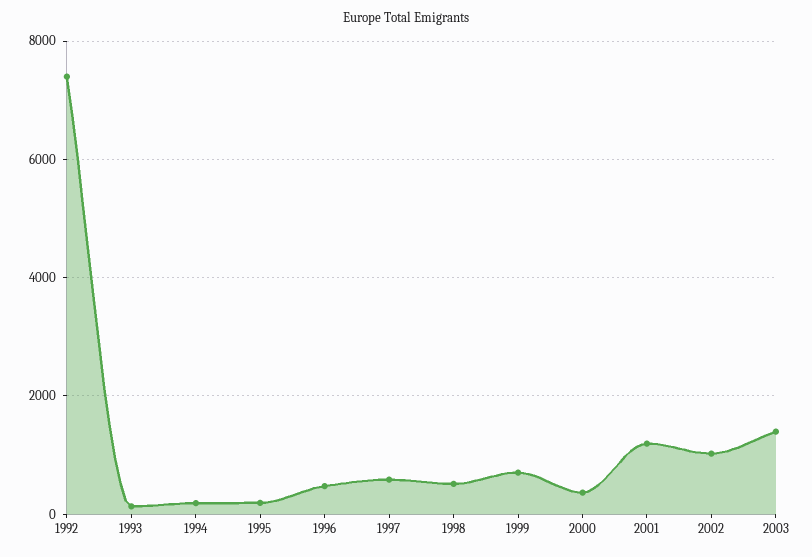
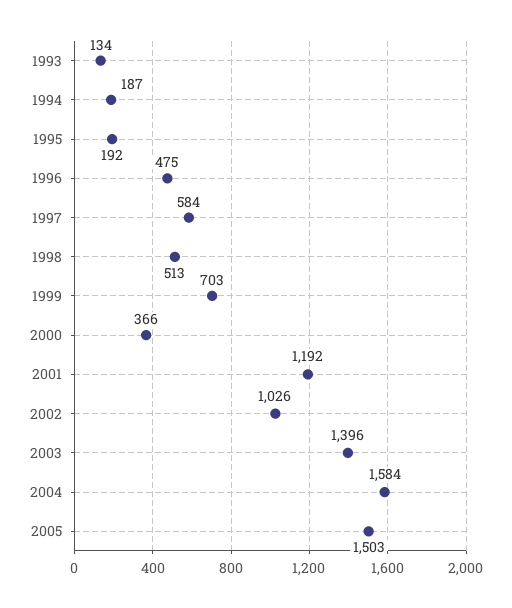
1992: 7400 -> none
2004: none -> 1584
2005: none -> 1503

